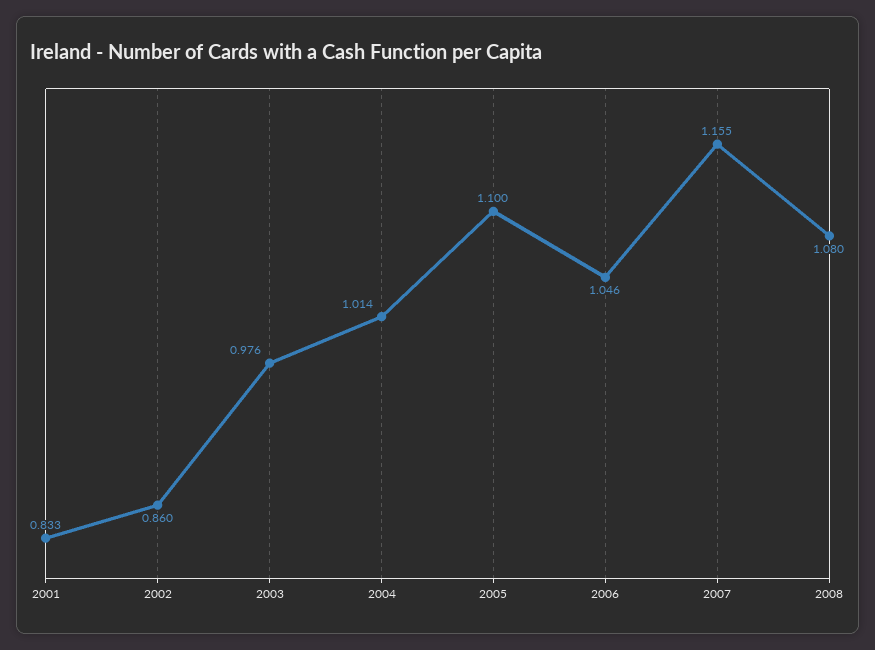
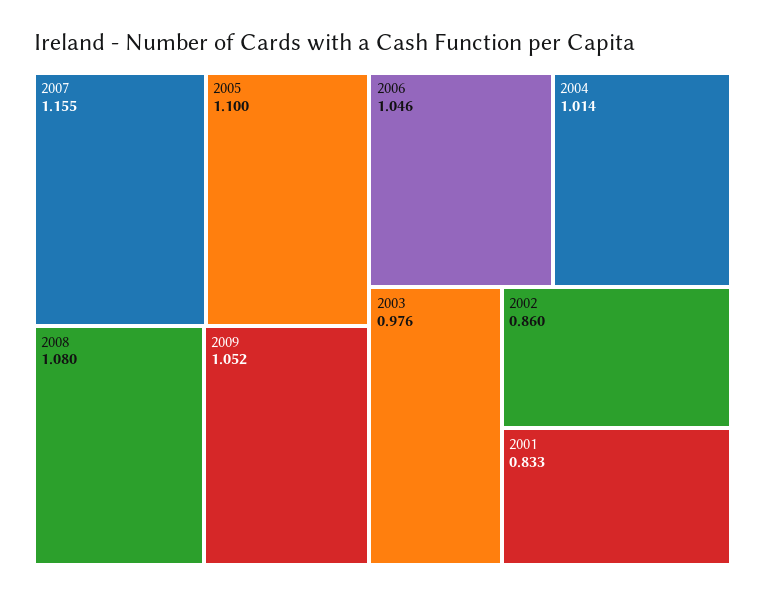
2009: none -> 1.052

